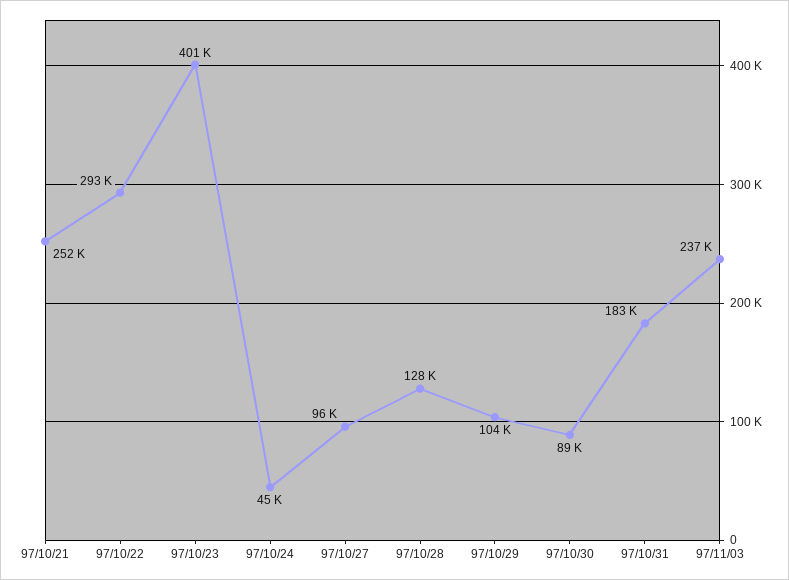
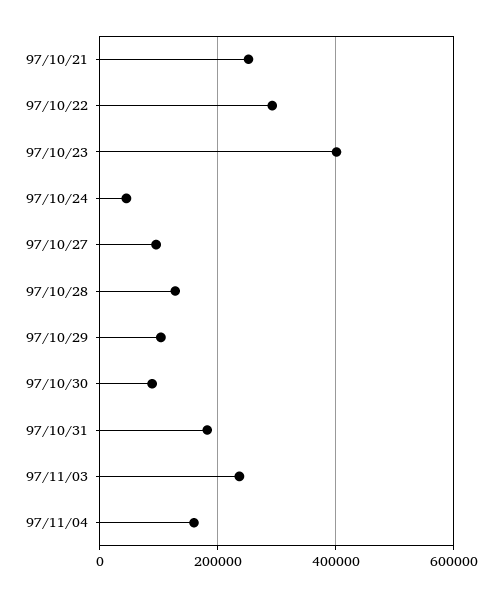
97/11/04: none -> 160000

